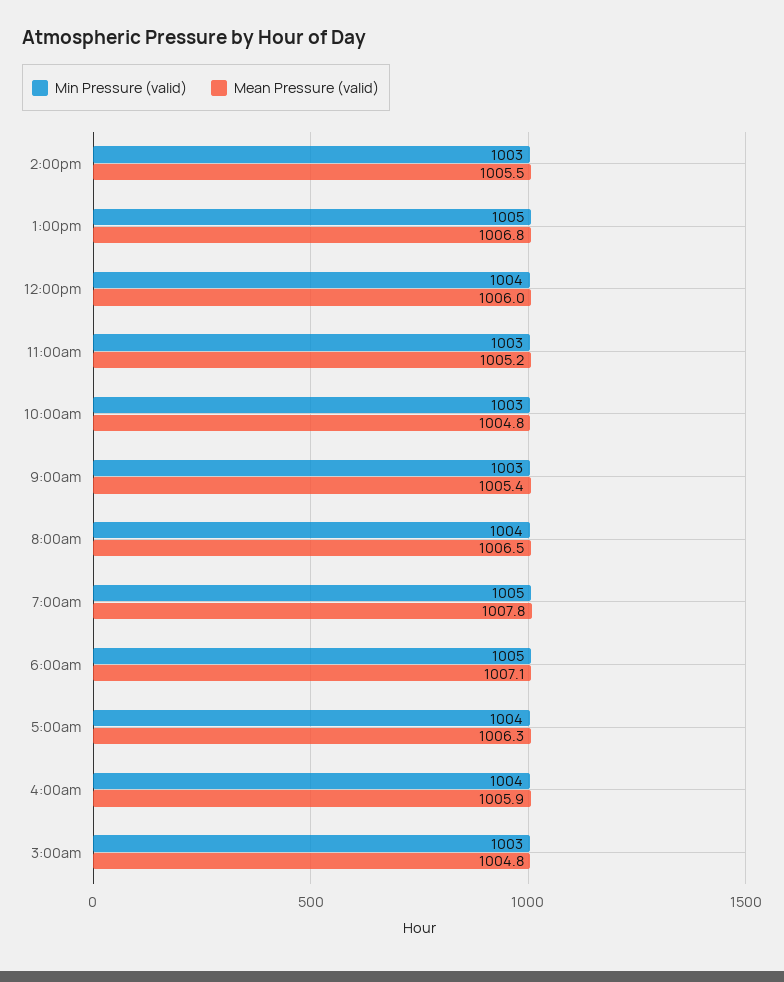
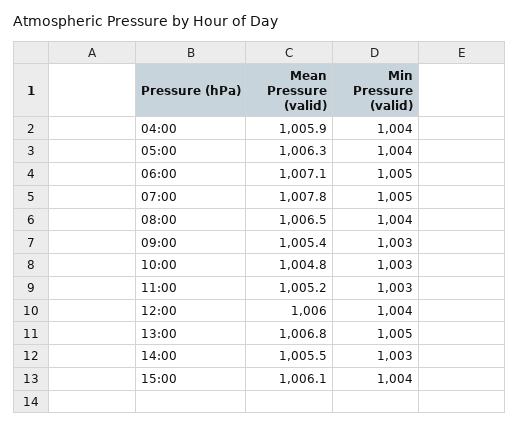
Min Pressure (valid), 3:00am: 1003 -> none
Mean Pressure (valid), 3:00am: 1004.8 -> none
Mean Pressure (valid), 15:00: none -> 1006.1
Min Pressure (valid), 15:00: none -> 1004

